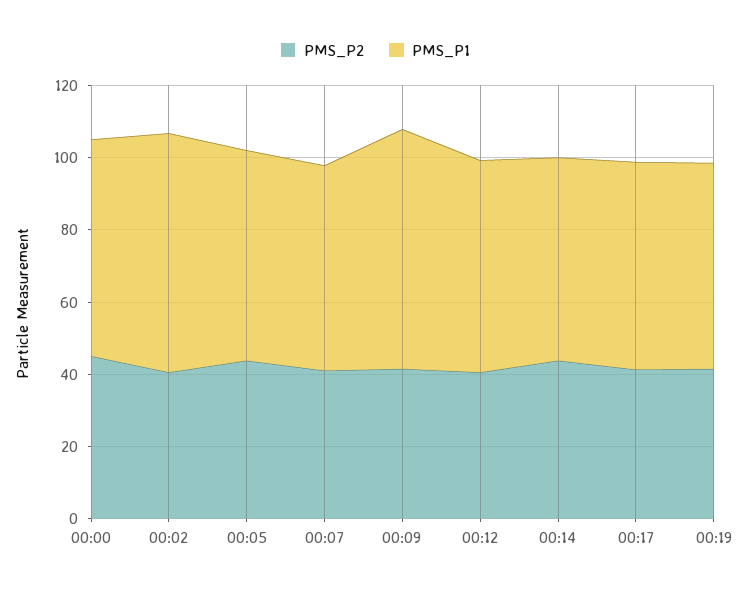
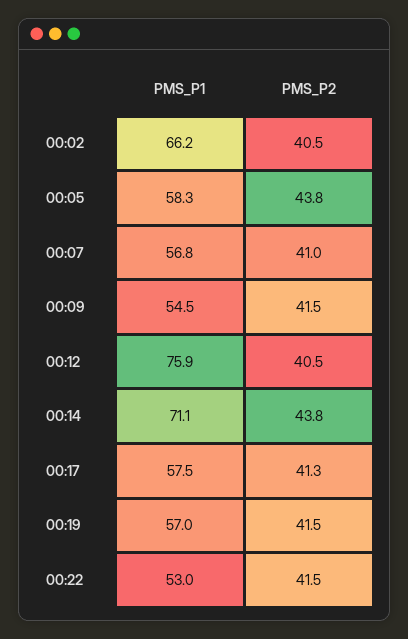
PMS_P2, 00:00: 45 -> none
PMS_P1, 00:00: 60 -> none
PMS_P1, 00:09: 65 -> 54.5
PMS_P1, 00:12: 60 -> 75.9
PMS_P1, 00:14: 55 -> 71.1
PMS_P1, 00:22: none -> 53
PMS_P2, 00:22: none -> 41.5

